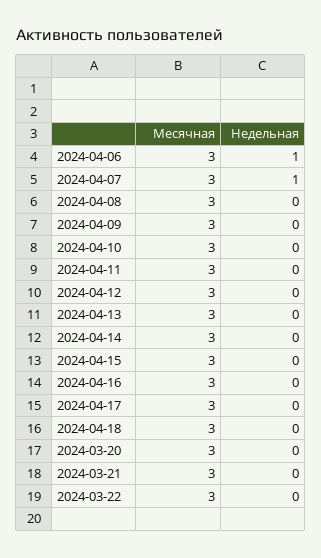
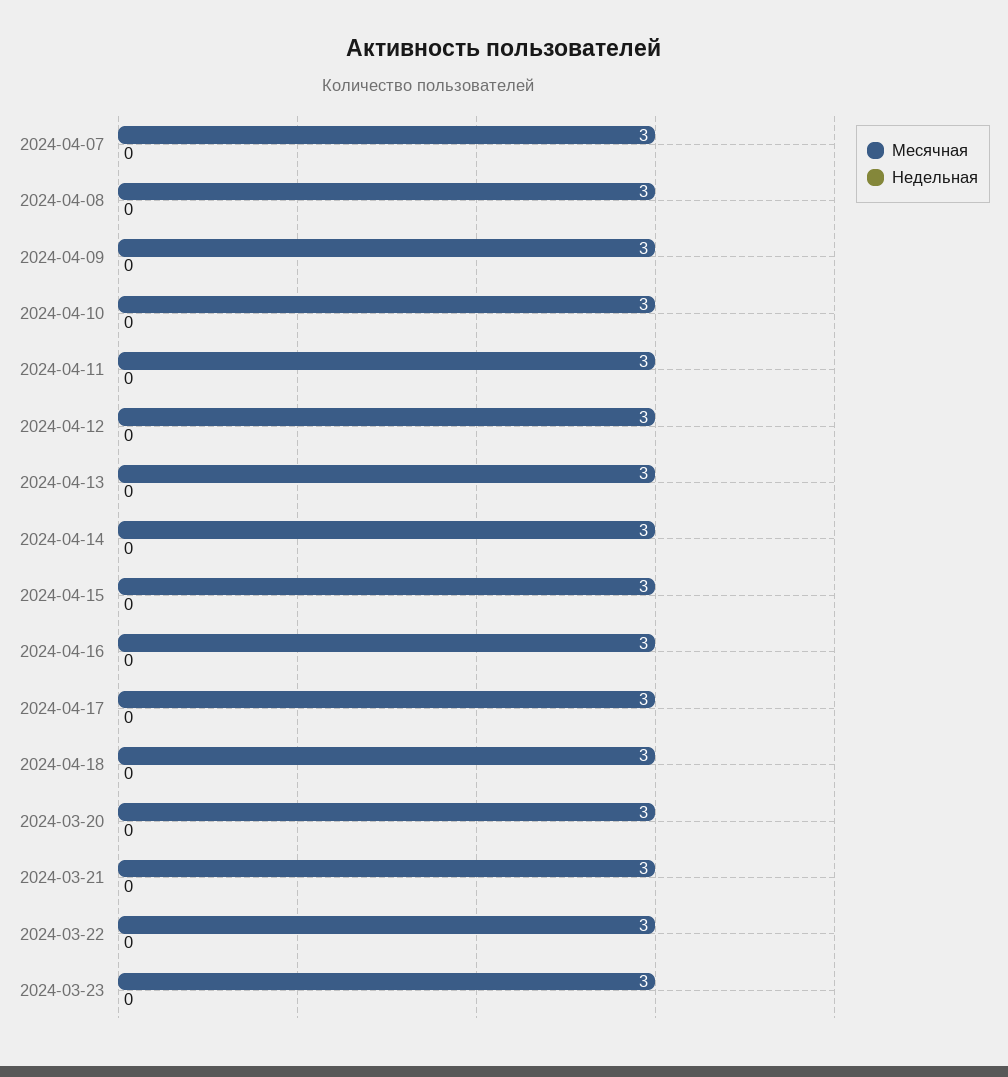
Месячная, 2024-04-06: 3 -> none
Недельная, 2024-04-06: 1 -> none
Недельная, 2024-04-07: 1 -> 0
Месячная, 2024-03-23: none -> 3
Недельная, 2024-03-23: none -> 0

